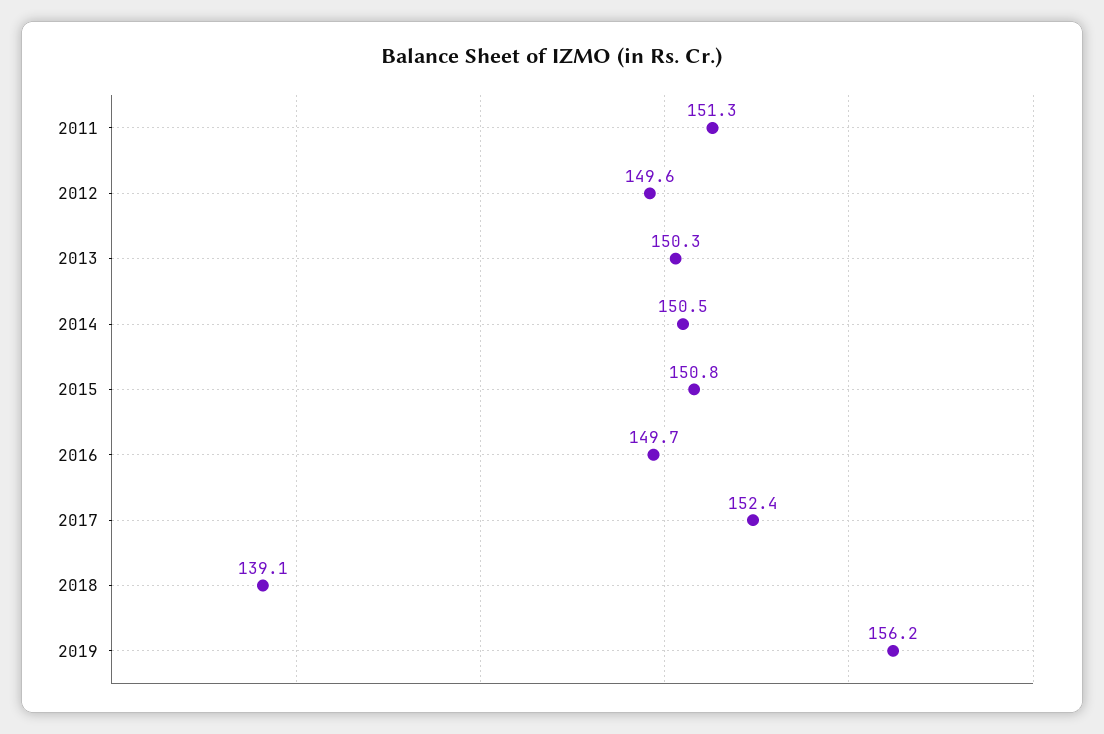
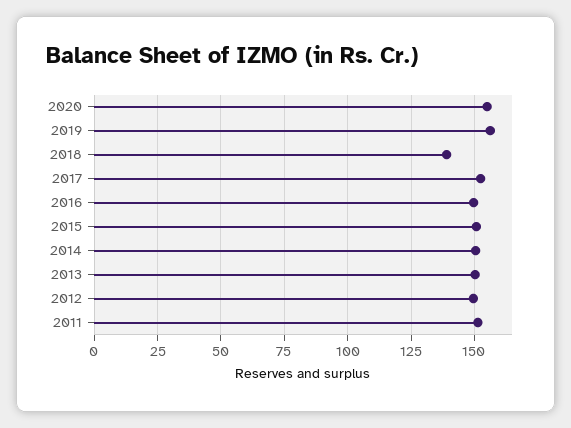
2020: none -> 155

